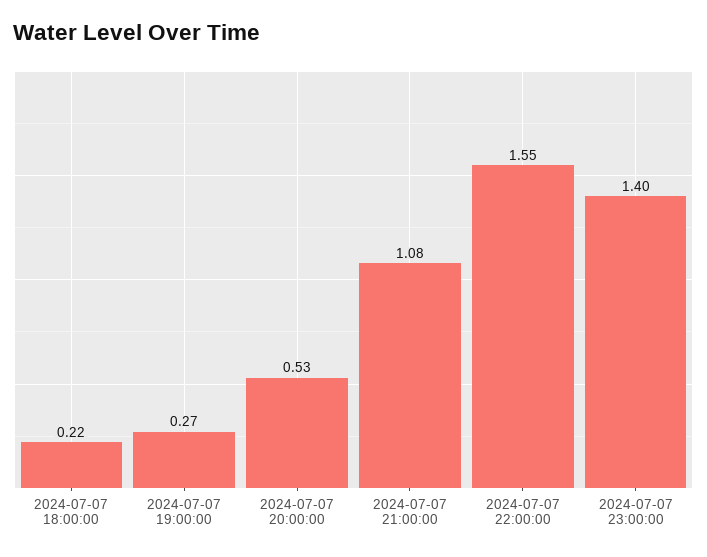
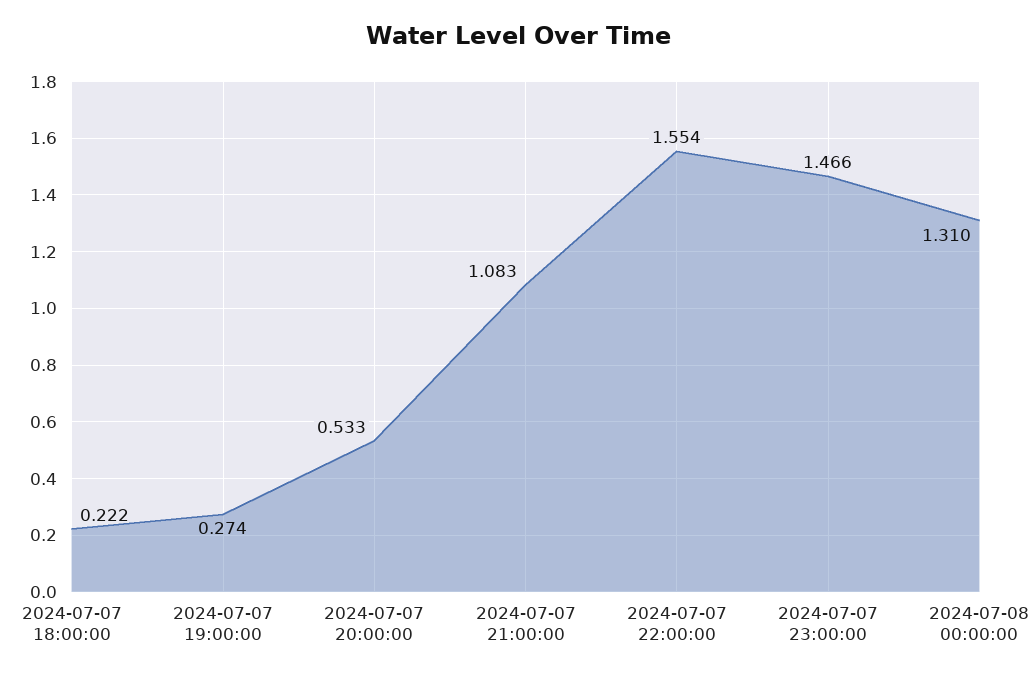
2024-07-07 23:00:00: 1.4 -> 1.466
2024-07-08 00:00:00: none -> 1.31

